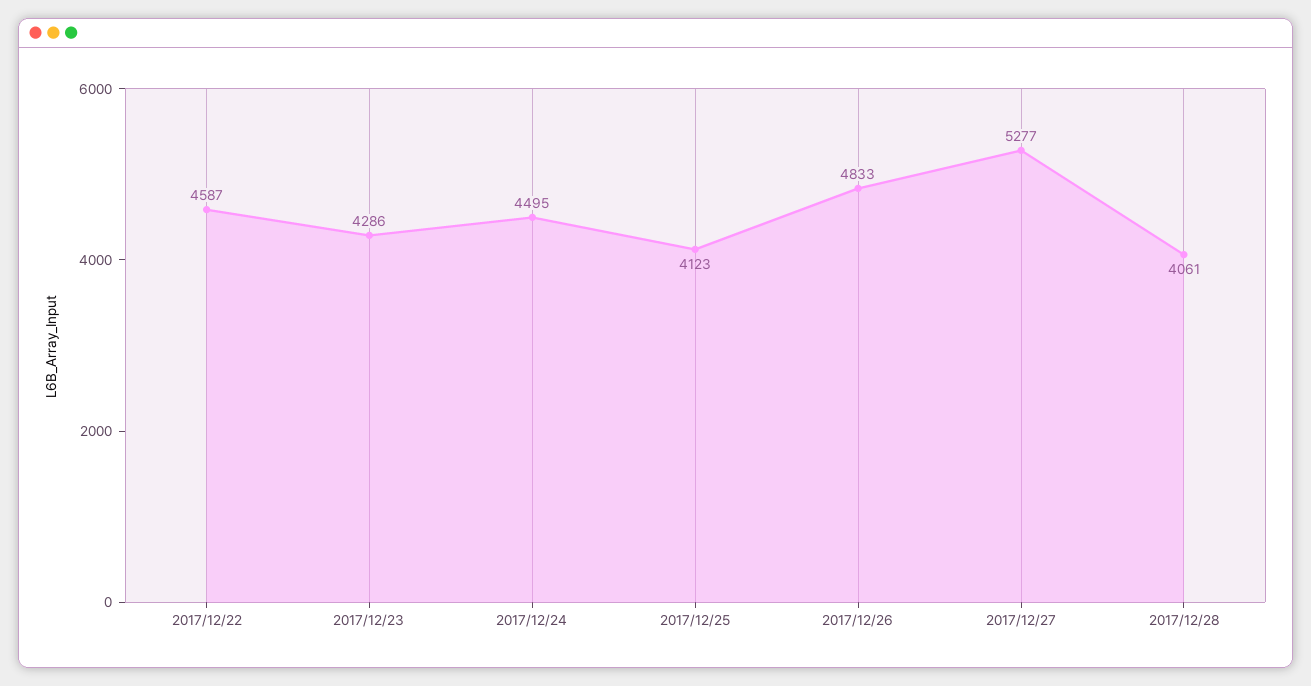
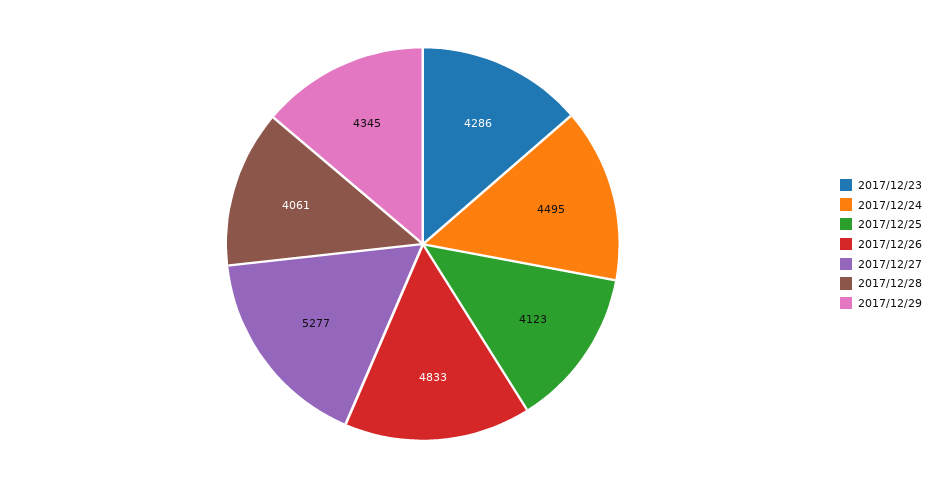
2017/12/22: 4587 -> none
2017/12/29: none -> 4345

